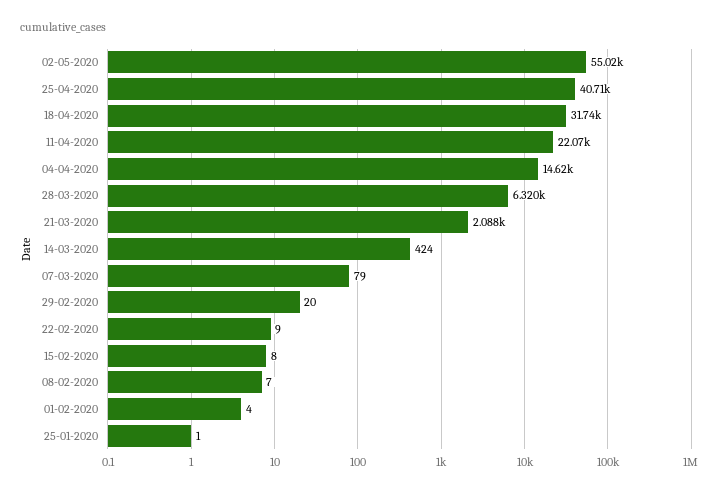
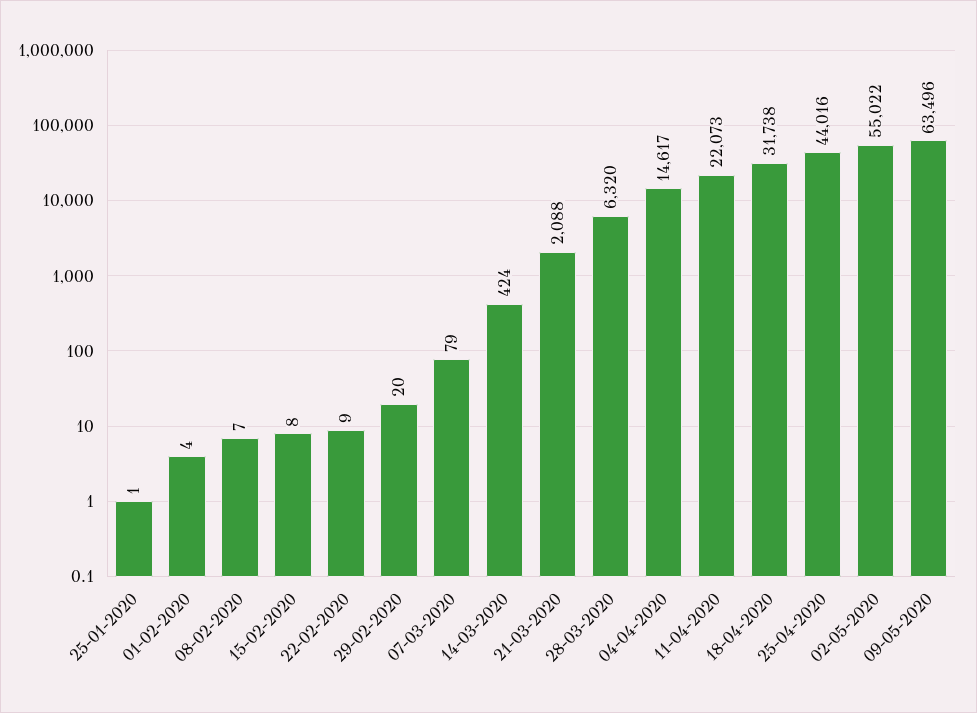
25-04-2020: 40710 -> 44016
09-05-2020: none -> 63496

